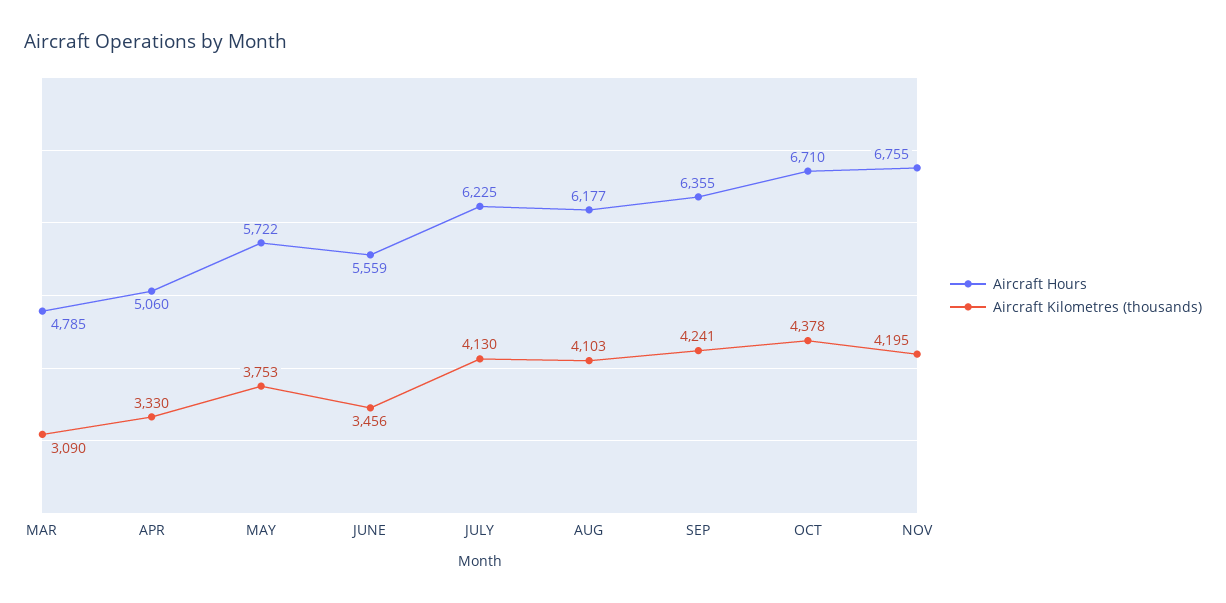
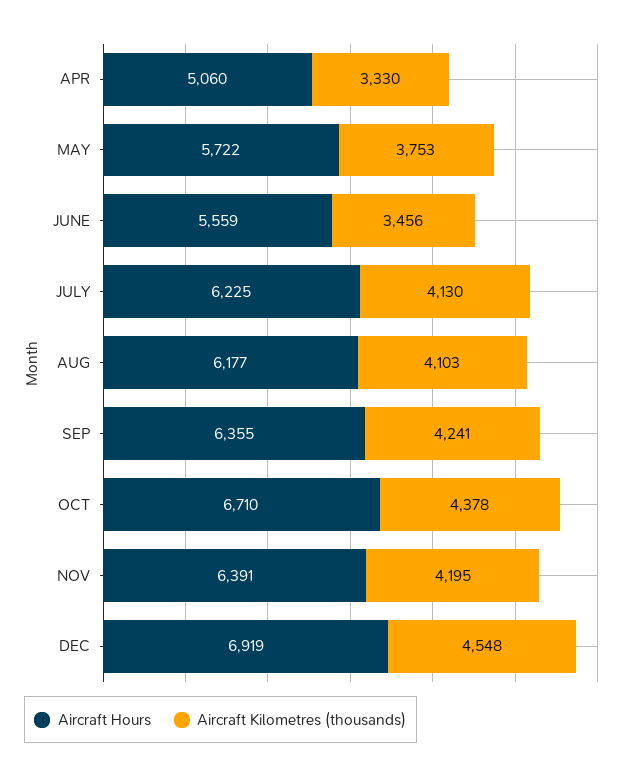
Aircraft Hours, MAR: 4785 -> none
Aircraft Kilometres (thousands), MAR: 3090 -> none
Aircraft Hours, NOV: 6755 -> 6391
Aircraft Hours, DEC: none -> 6919
Aircraft Kilometres (thousands), DEC: none -> 4548

